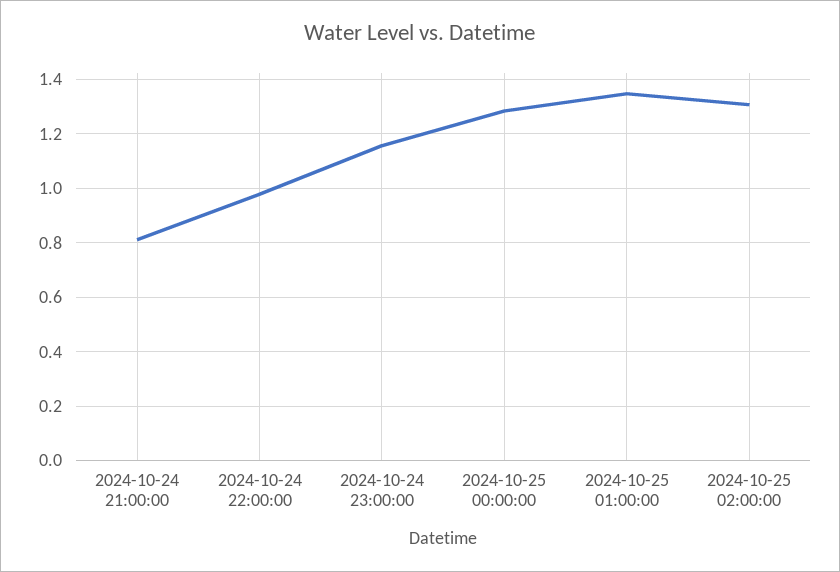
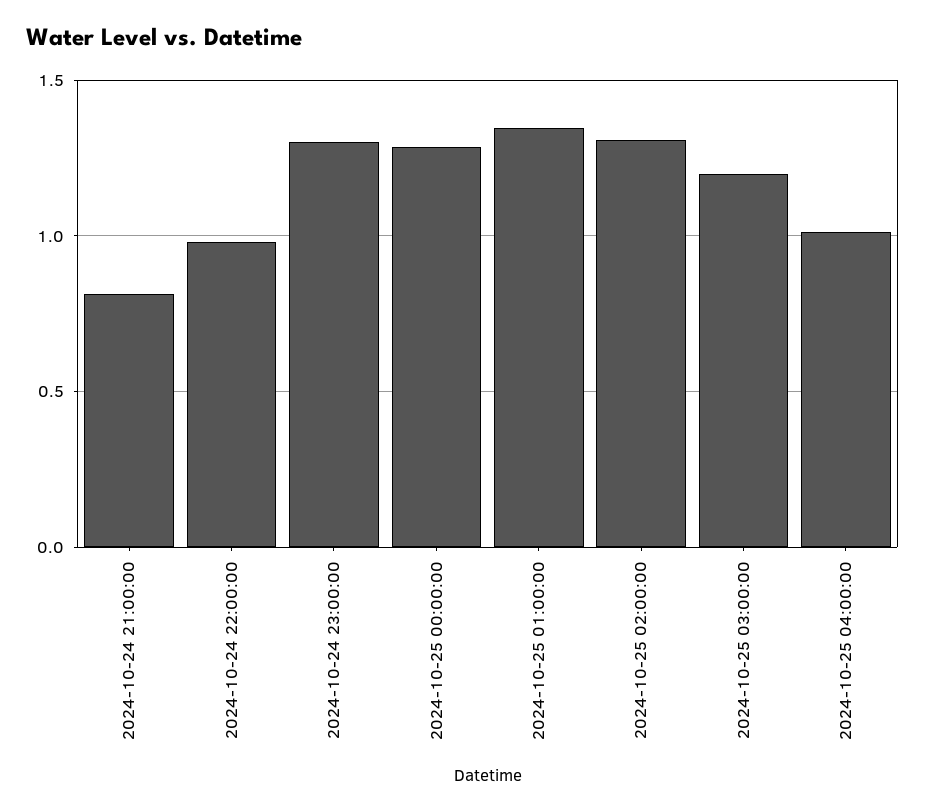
2024-10-24 23:00:00: 1.15 -> 1.3
2024-10-25 03:00:00: none -> 1.2
2024-10-25 04:00:00: none -> 1

